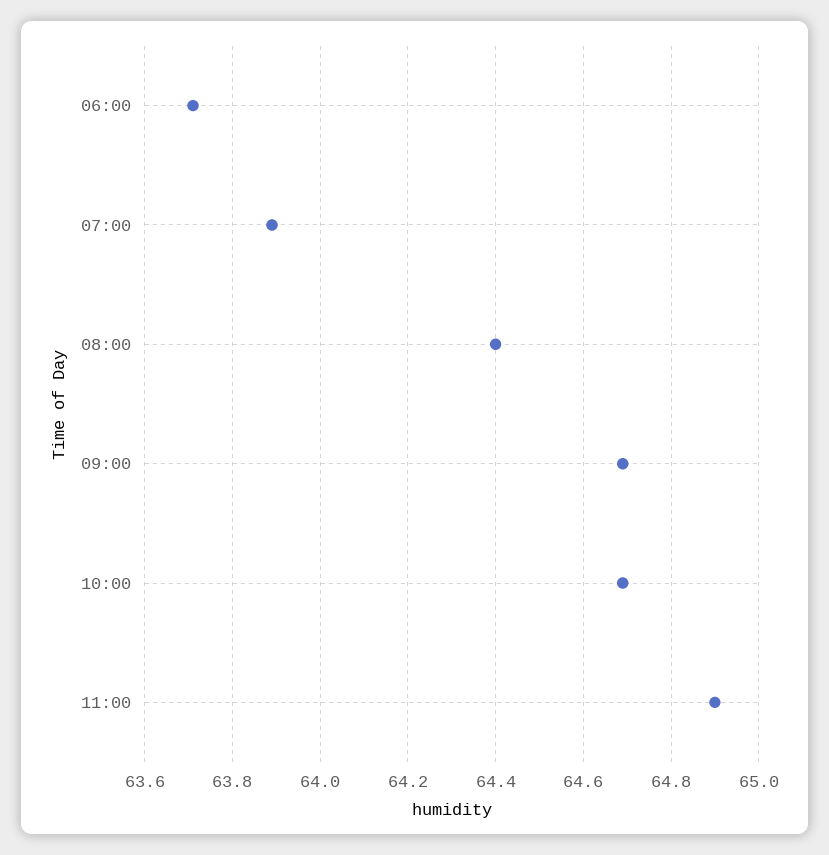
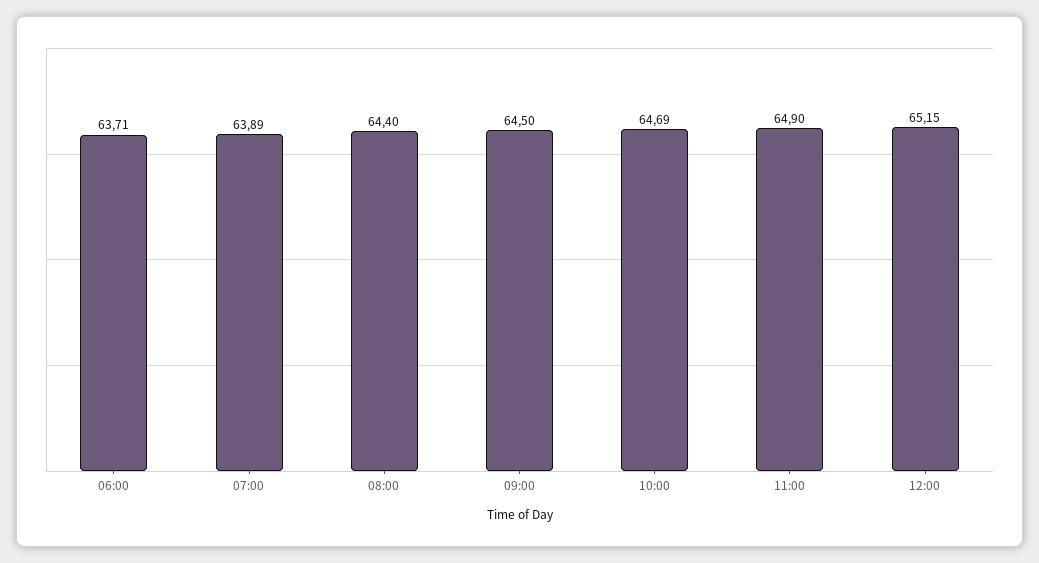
09:00: 64.7 -> 64.5
12:00: none -> 65.15

